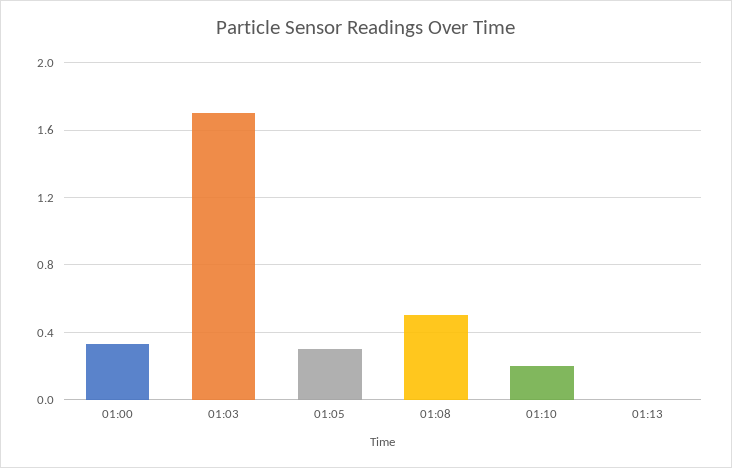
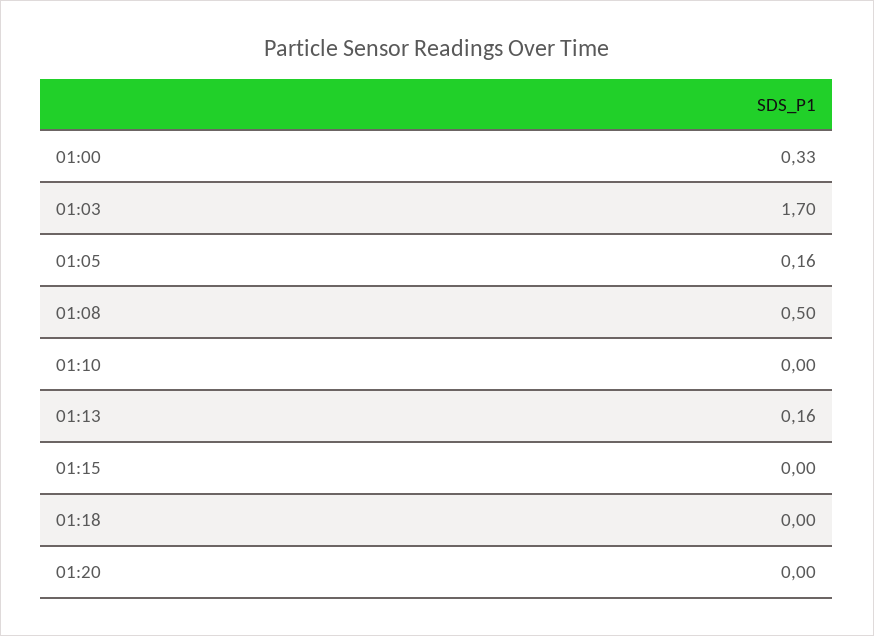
01:05: 0.3 -> 0.16
01:10: 0.2 -> 0
01:13: 0 -> 0.16
01:15: none -> 0
01:18: none -> 0
01:20: none -> 0

